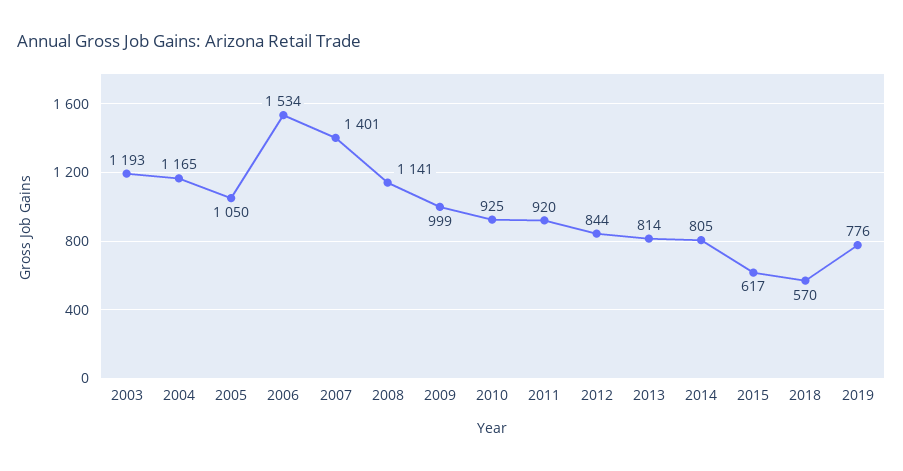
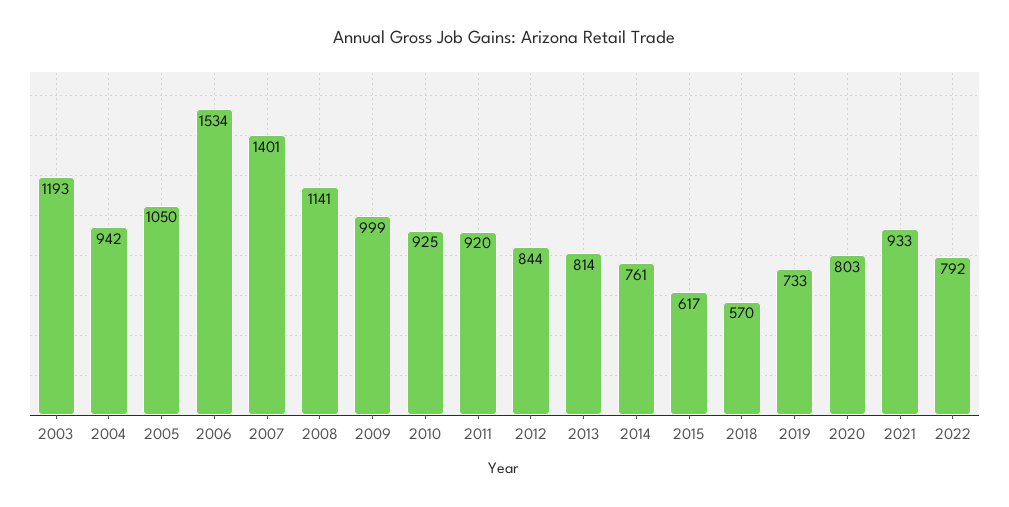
2004: 1165 -> 942
2014: 805 -> 761
2019: 776 -> 733
2020: none -> 803
2021: none -> 933
2022: none -> 792

